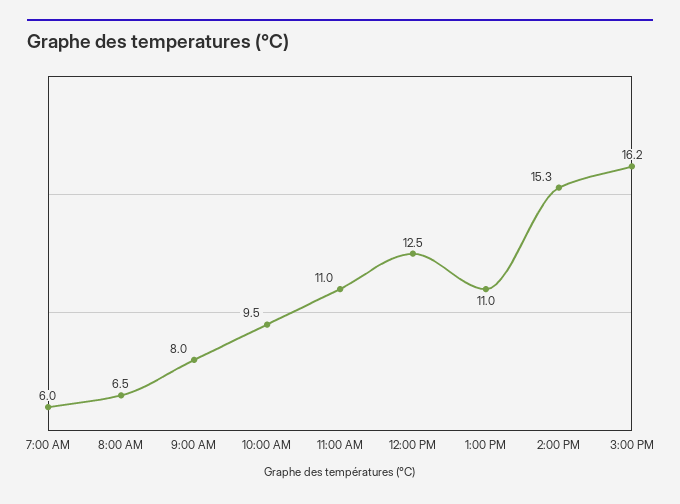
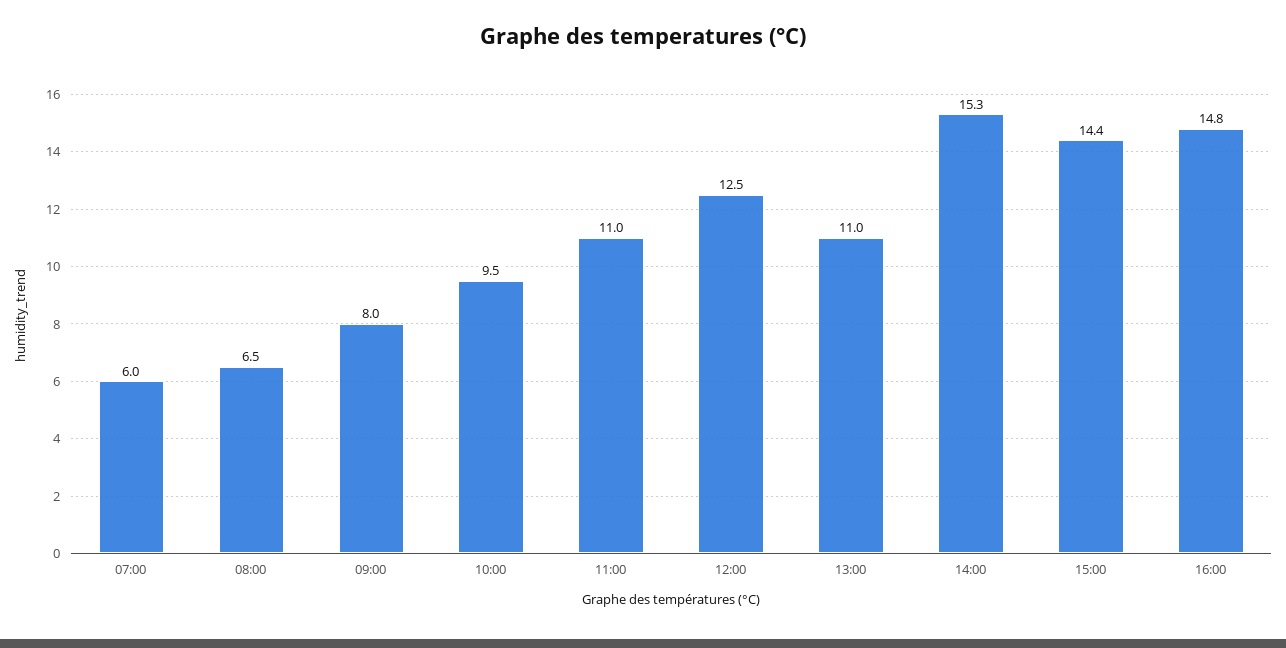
3:00 PM: 16.2 -> 14.4
16:00: none -> 14.8

